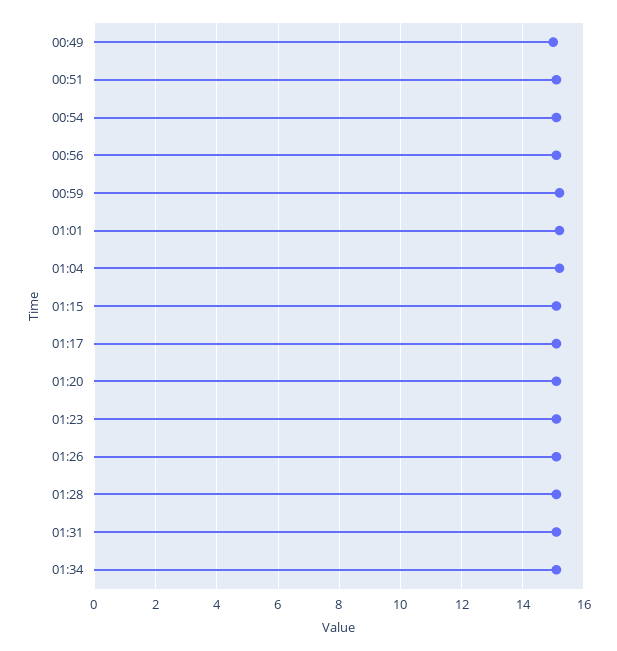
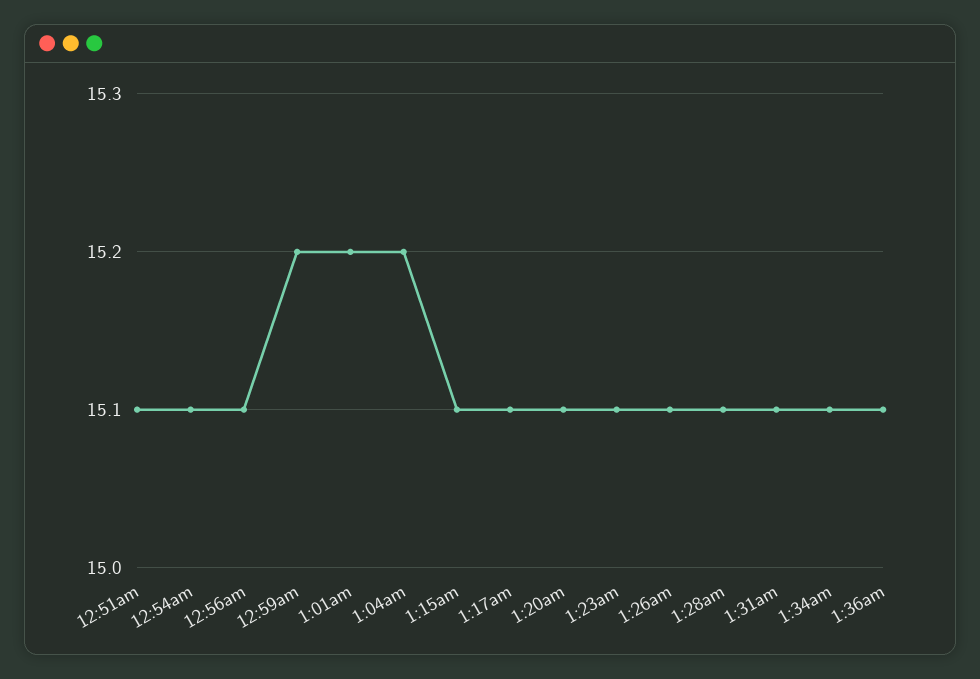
00:49: 15 -> none
1:36am: none -> 15.1

